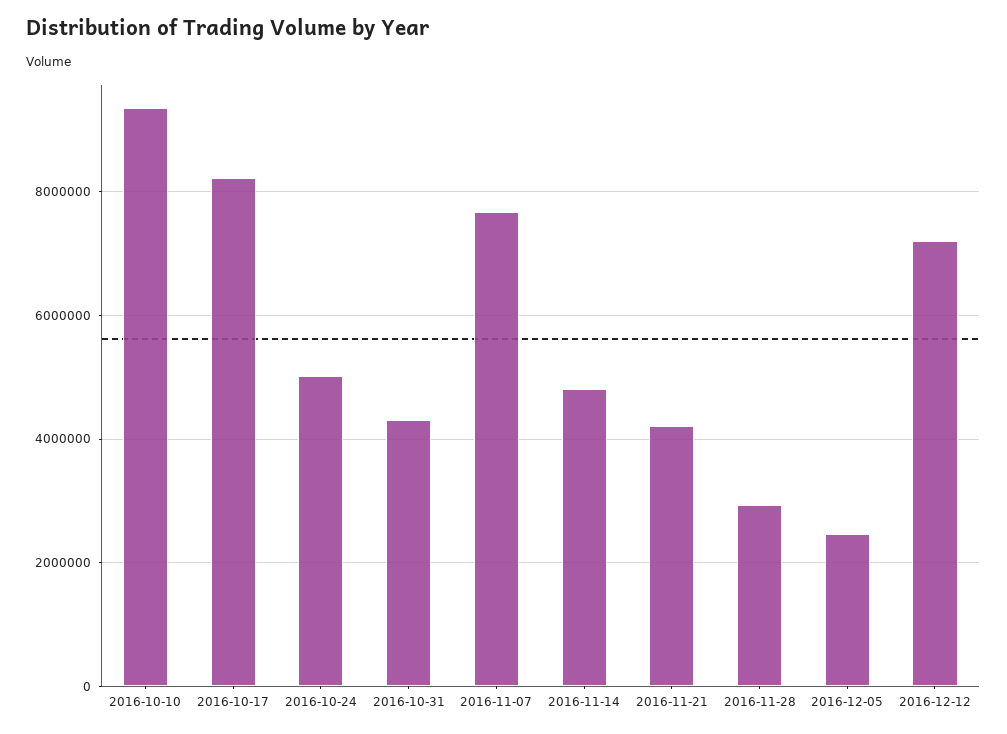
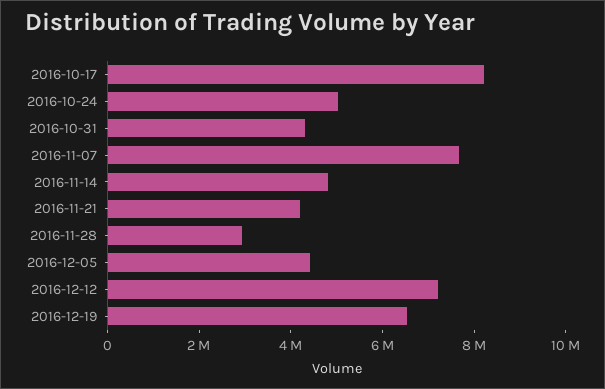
2016-10-10: 9400000 -> none
2016-12-05: 2400000 -> 4500000
2016-12-19: none -> 6500000

